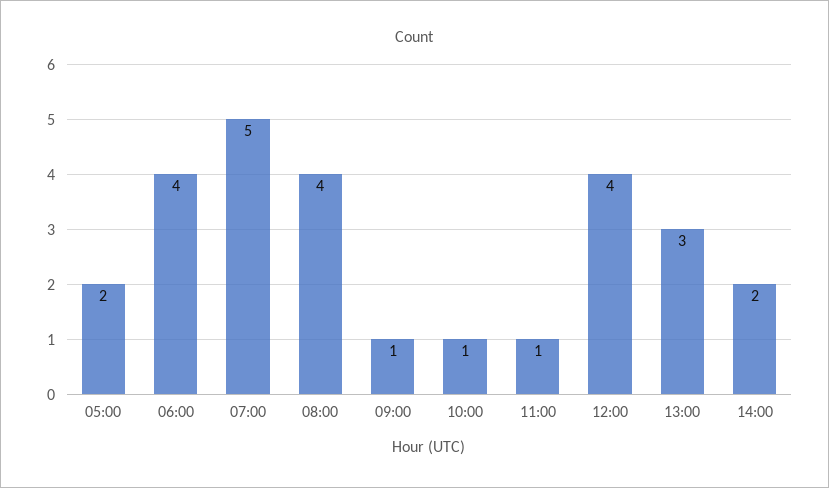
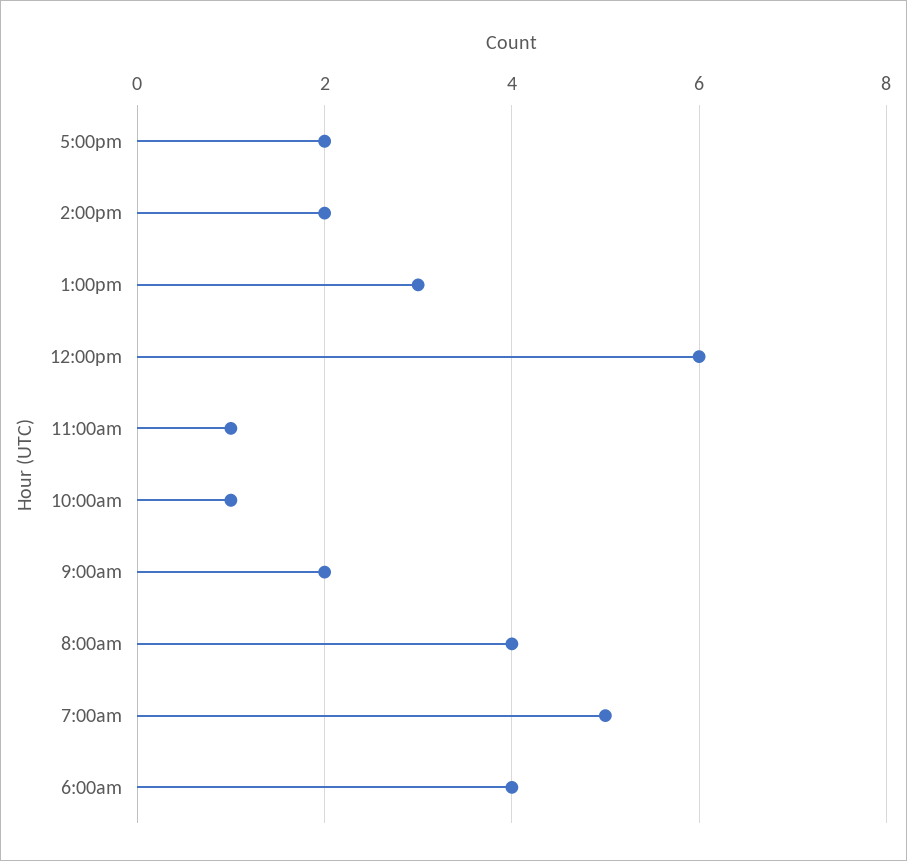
05:00: 2 -> none
09:00: 1 -> 2
12:00: 4 -> 6
5:00pm: none -> 2

